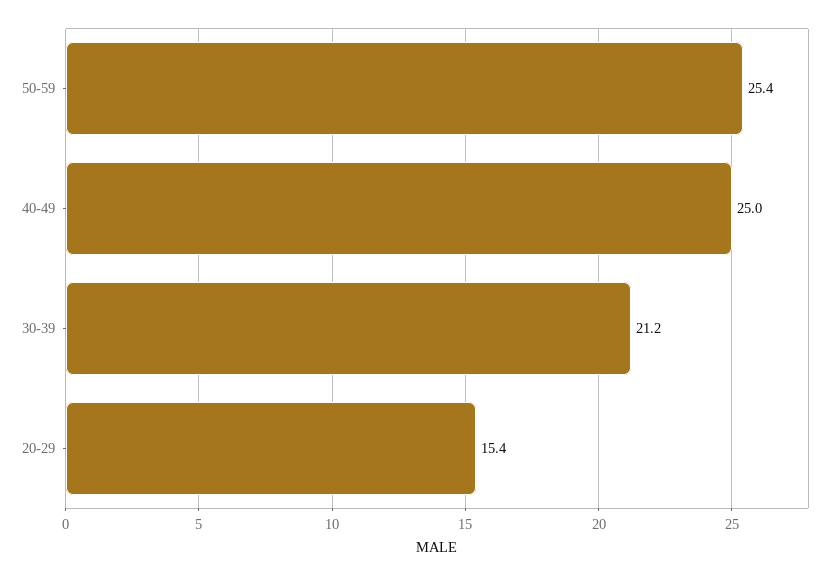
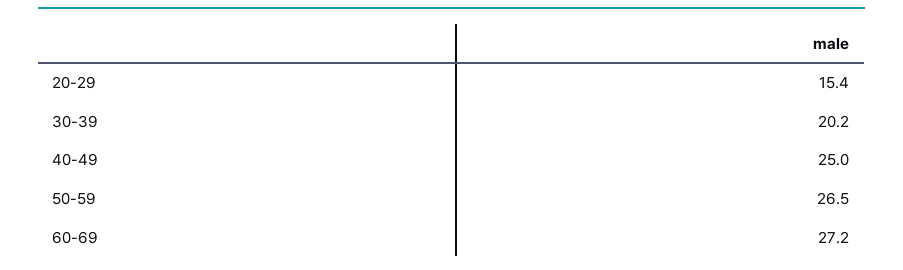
50-59: 25.4 -> 26.5
30-39: 21.2 -> 20.2
60-69: none -> 27.2

